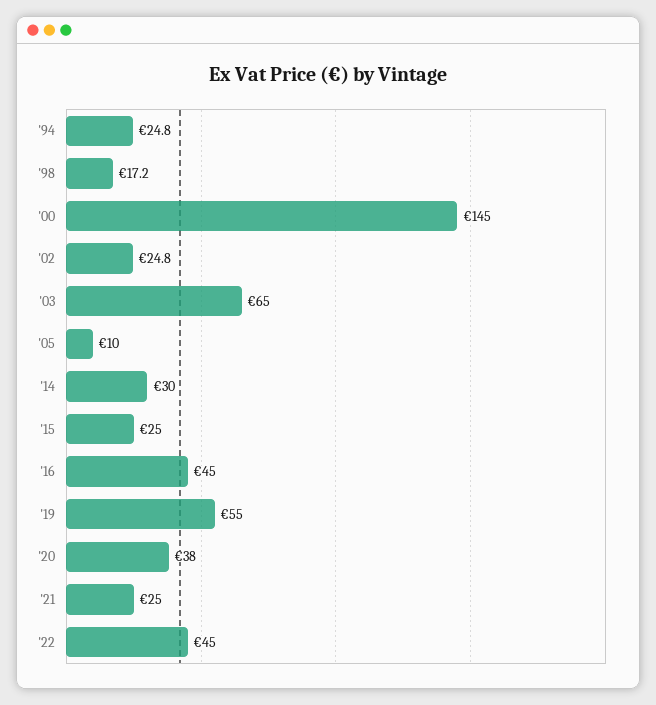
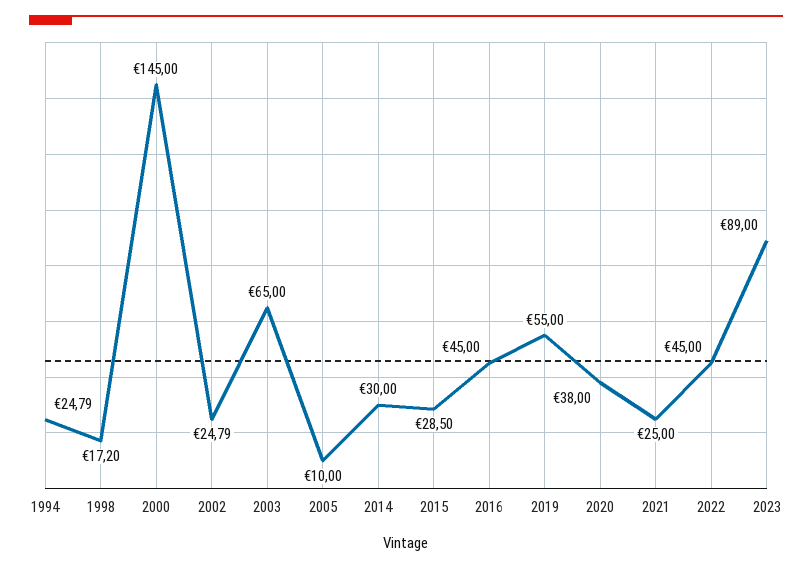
'15: 25 -> 28.5
2023: none -> 89

